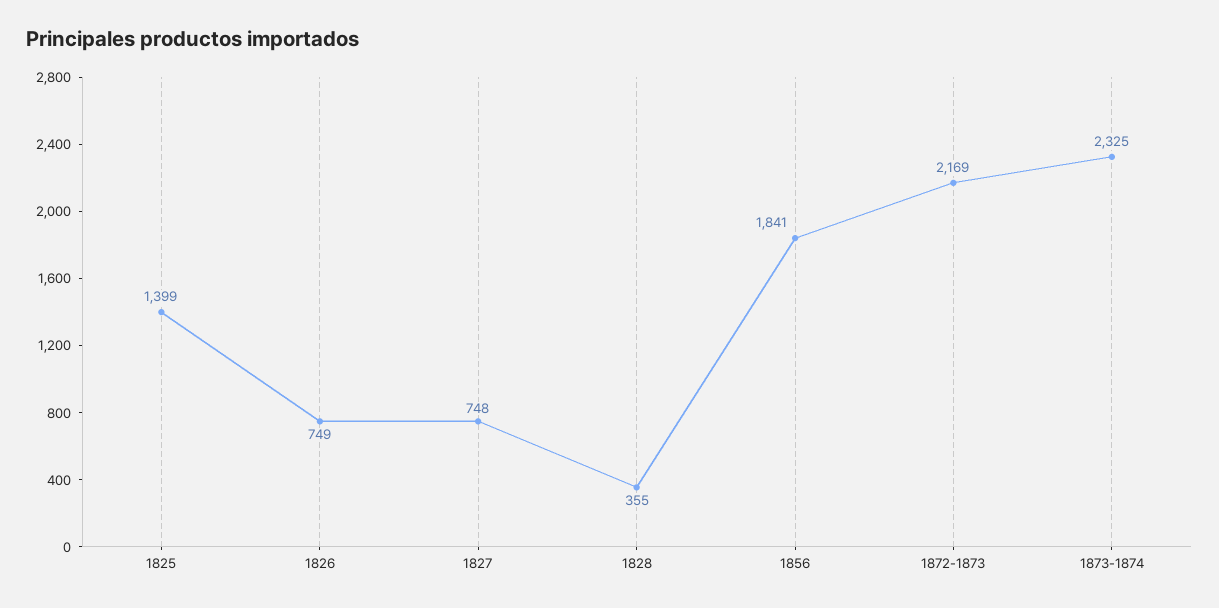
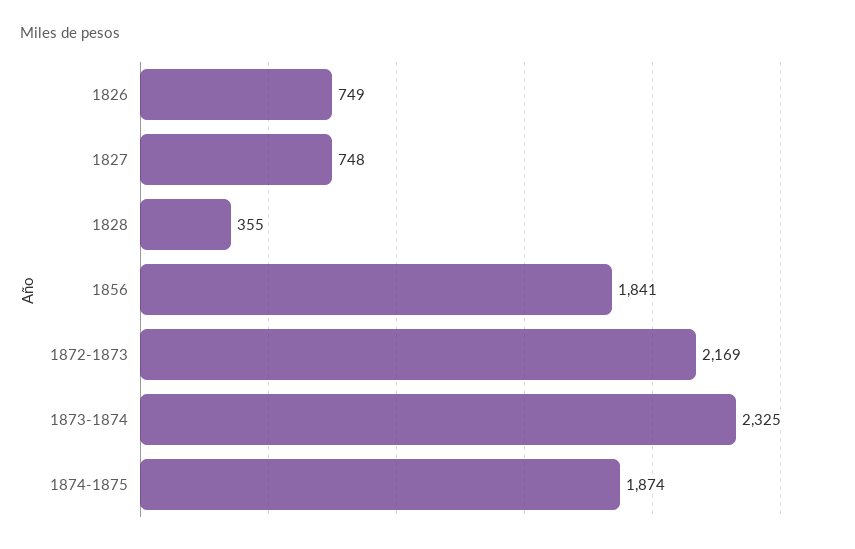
1825: 1399 -> none
1874-1875: none -> 1874

